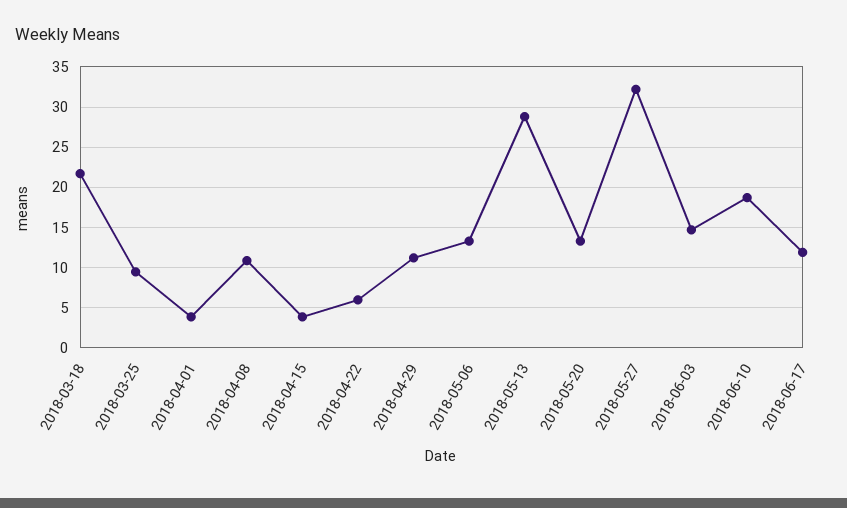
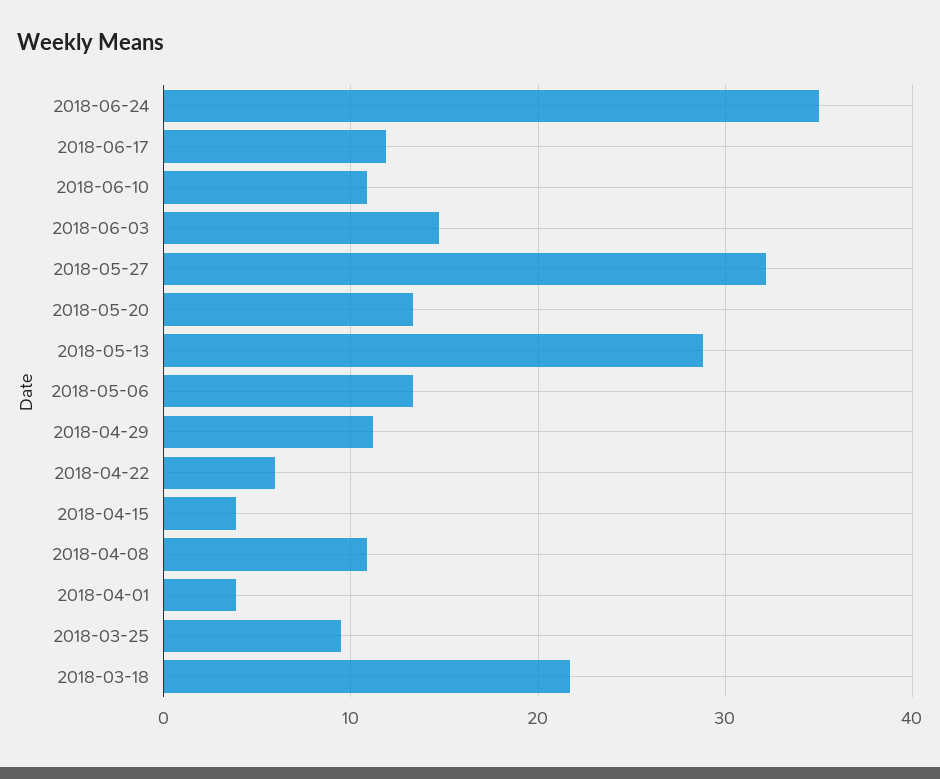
2018-06-10: 19 -> 11
2018-06-24: none -> 35

